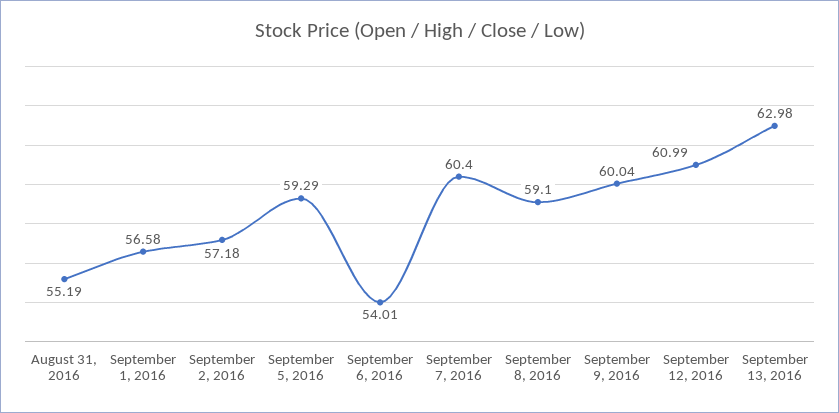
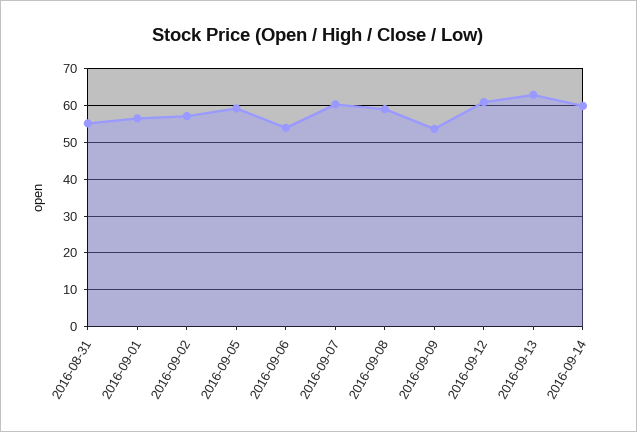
September 9, 2016: 60.04 -> 54
2016-09-14: none -> 60

